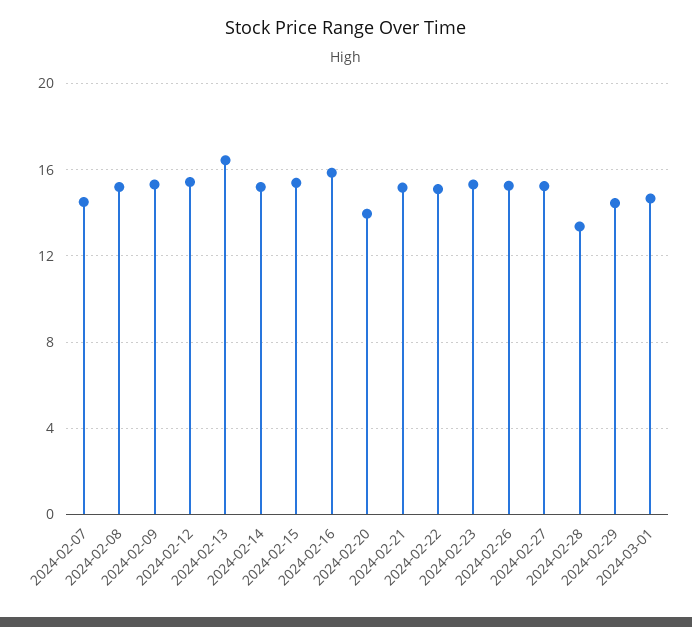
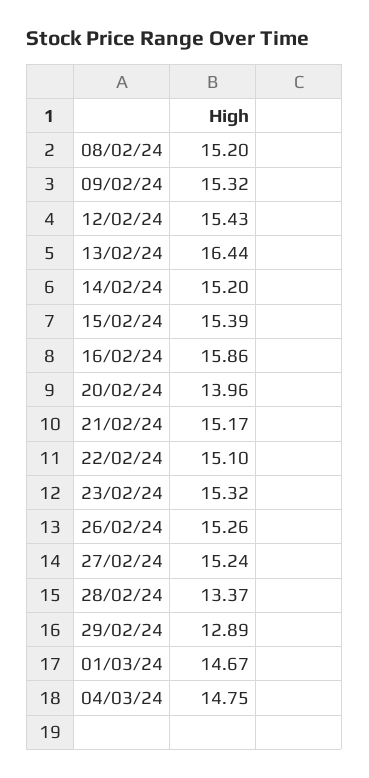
2024-02-07: 14.5 -> none
2024-02-29: 14.5 -> 12.89
04/03/24: none -> 14.75

